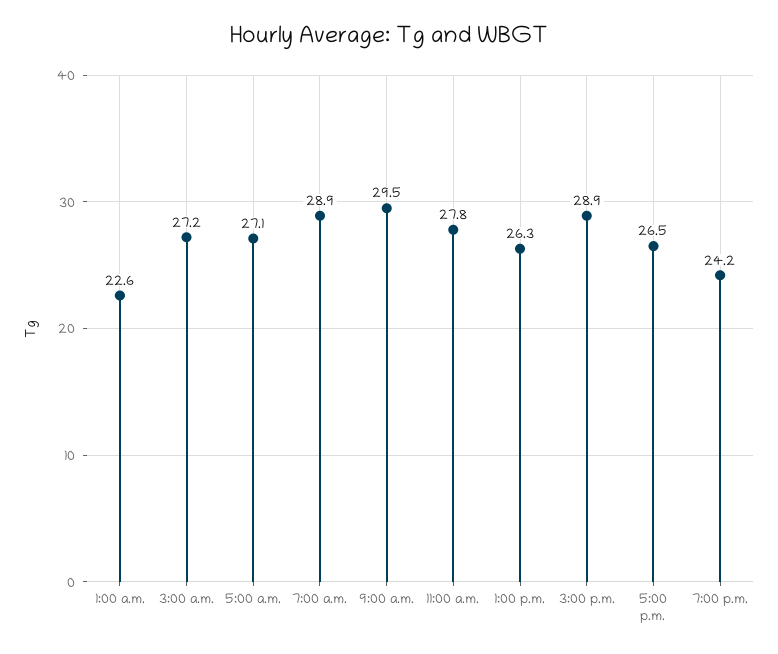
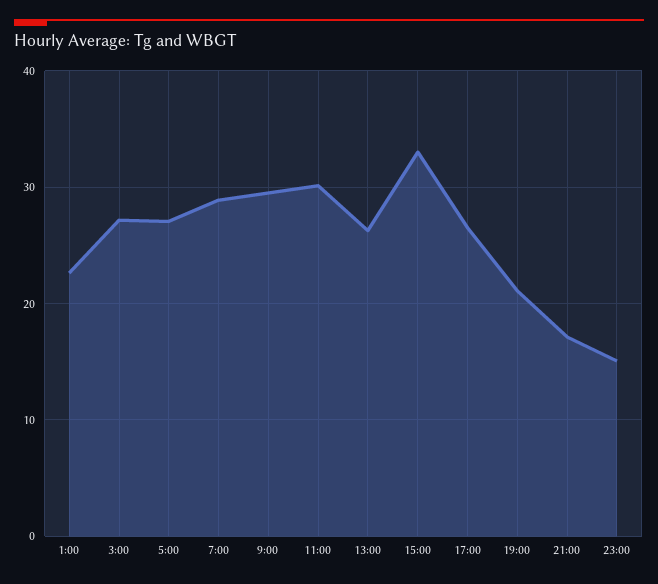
11:00 a.m.: 27.8 -> 30
3:00 p.m.: 28.9 -> 33
7:00 p.m.: 24.2 -> 21
21:00: none -> 17
23:00: none -> 15

